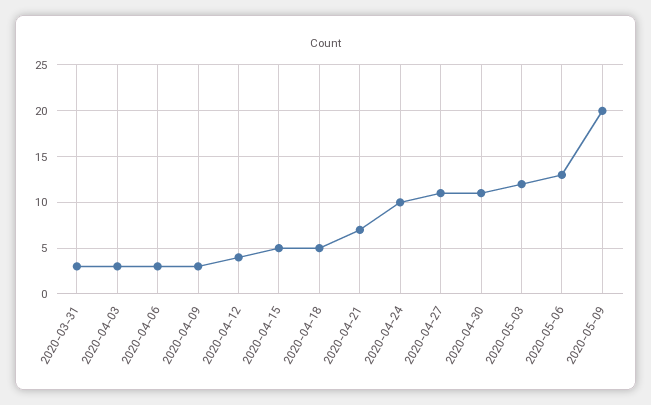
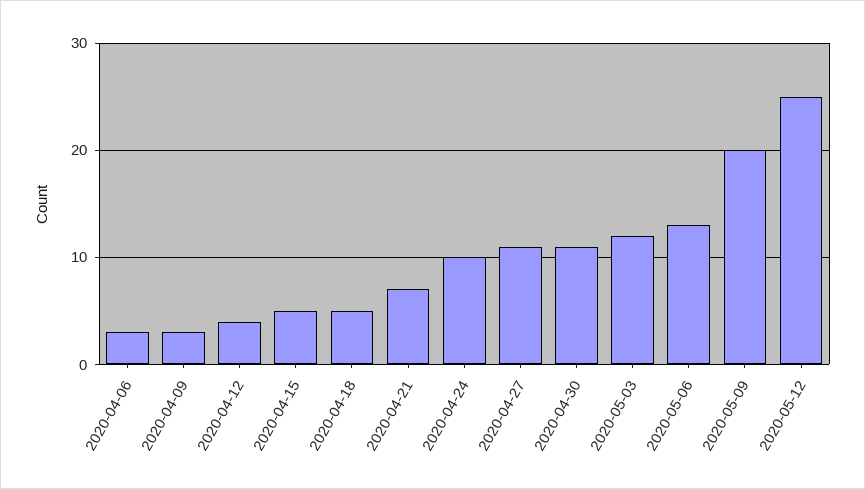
2020-03-31: 3 -> none
2020-04-03: 3 -> none
2020-05-12: none -> 25

